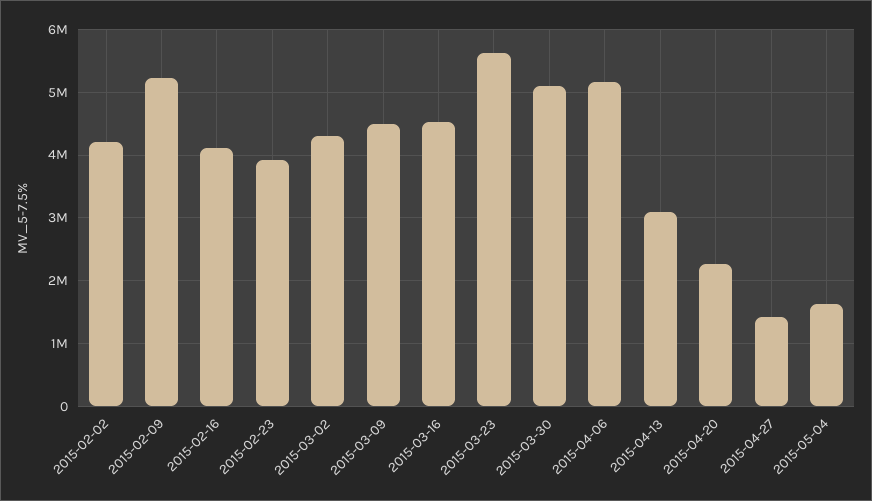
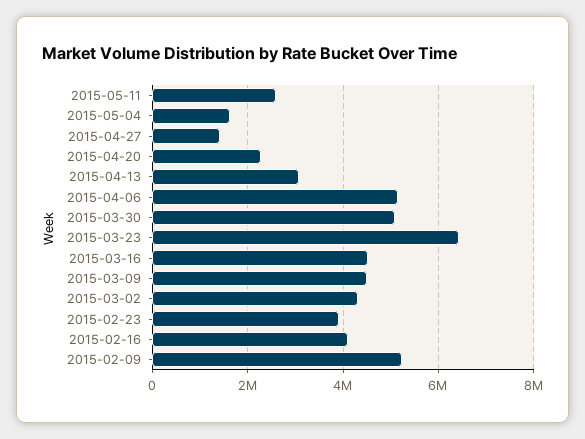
2015-02-02: 4200000 -> none
2015-03-23: 5600000 -> 6400000
2015-05-11: none -> 2600000

